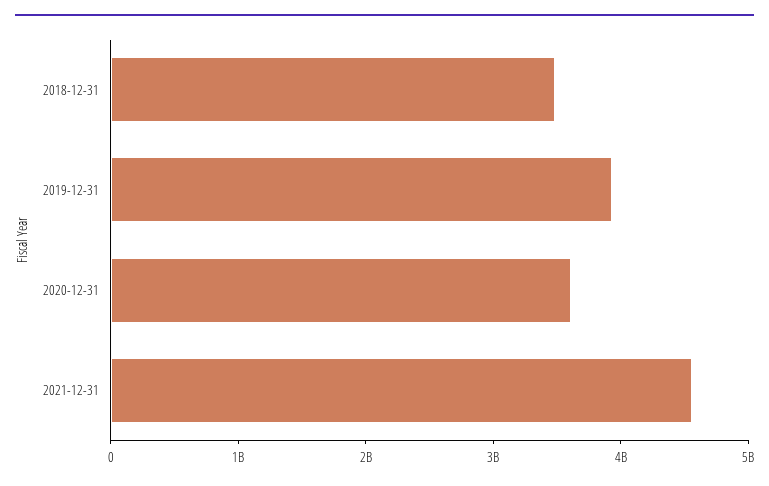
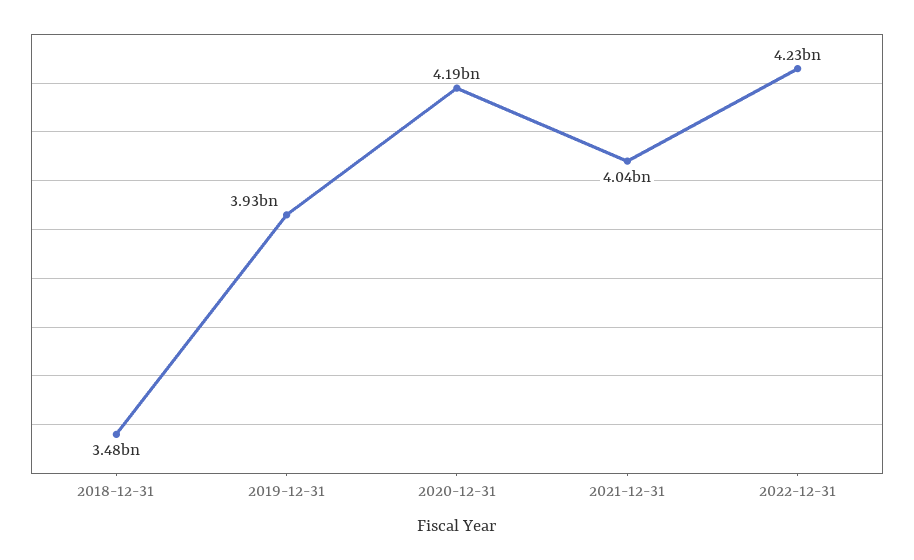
2020-12-31: 3600000000 -> 4190000000
2021-12-31: 4600000000 -> 4040000000
2022-12-31: none -> 4230000000

